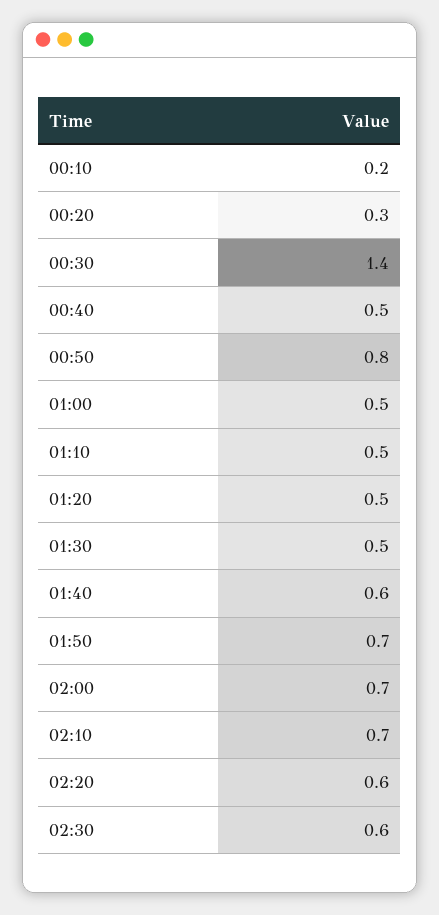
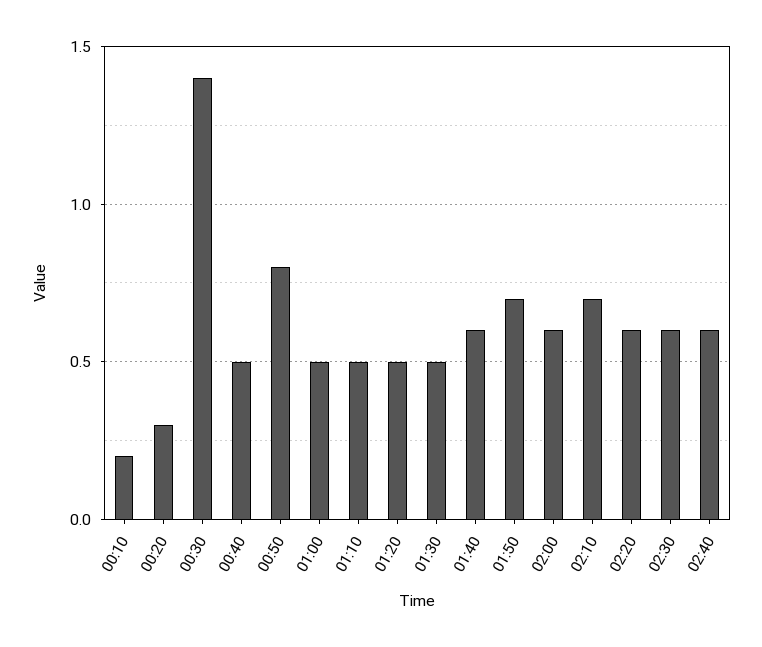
02:00: 0.7 -> 0.6
02:40: none -> 0.6

